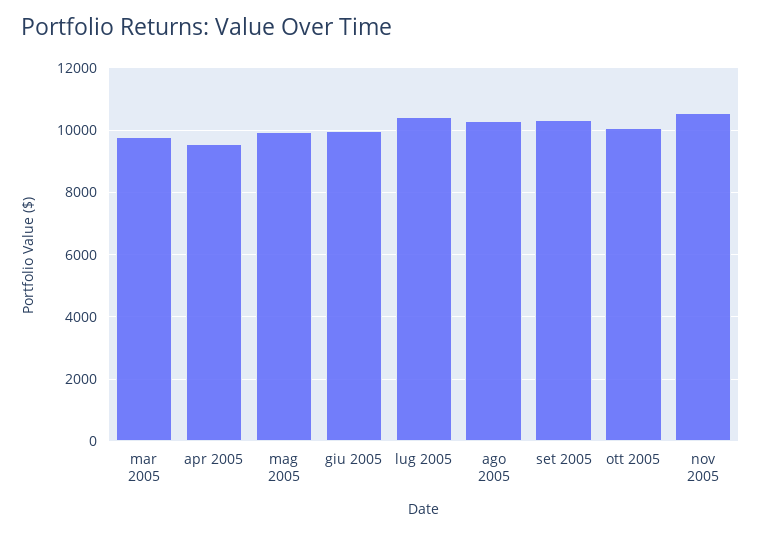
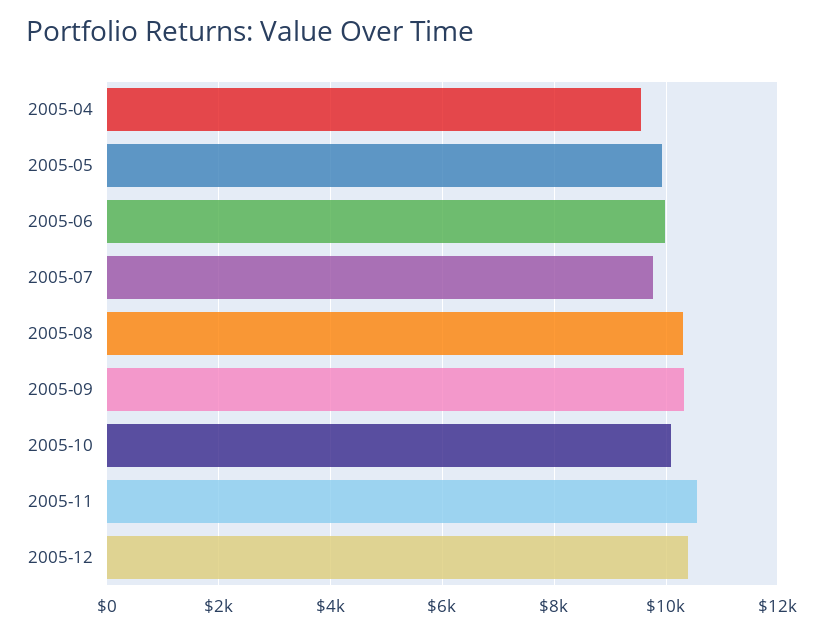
mar 2005: 9800 -> none
lug 2005: 10400 -> 9800
2005-12: none -> 10400

